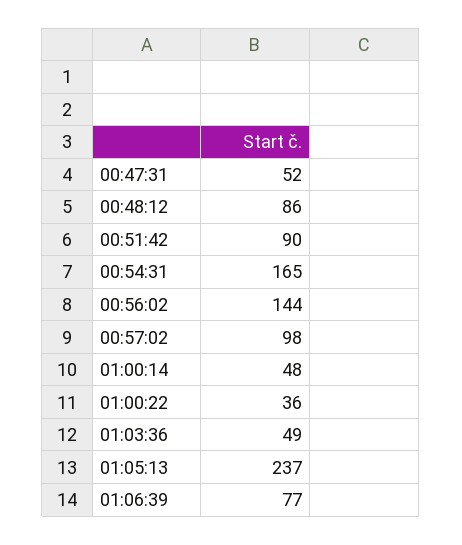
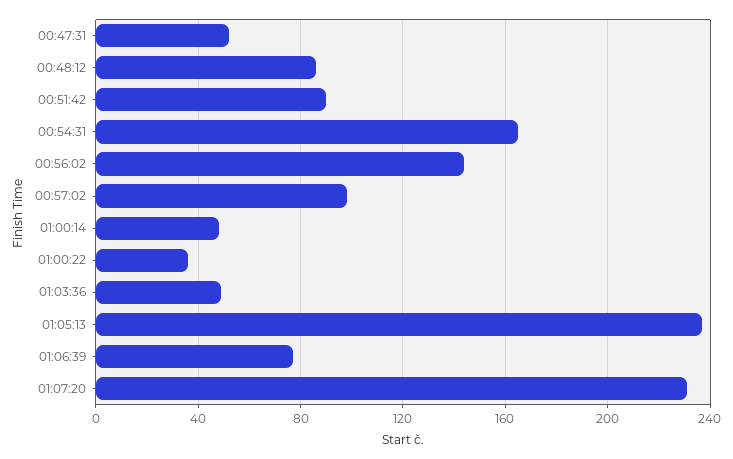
01:07:20: none -> 230

